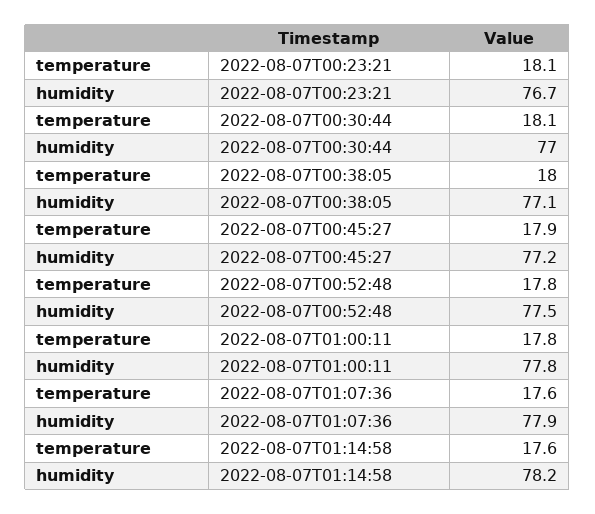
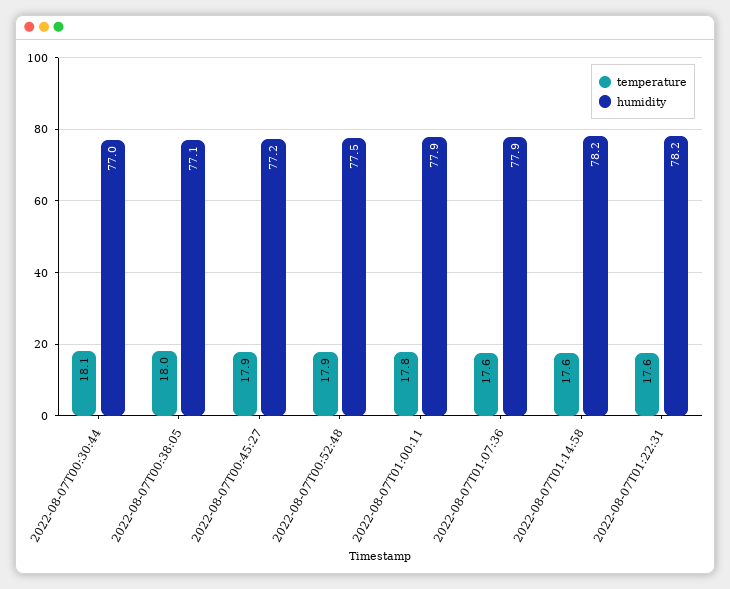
temperature, 2022-08-07T00:23:21: 18.1 -> none
humidity, 2022-08-07T00:23:21: 76.7 -> none
temperature, 2022-08-07T00:52:48: 17.8 -> 17.9
humidity, 2022-08-07T01:00:11: 77.8 -> 77.9
temperature, 2022-08-07T01:22:31: none -> 17.6
humidity, 2022-08-07T01:22:31: none -> 78.2

